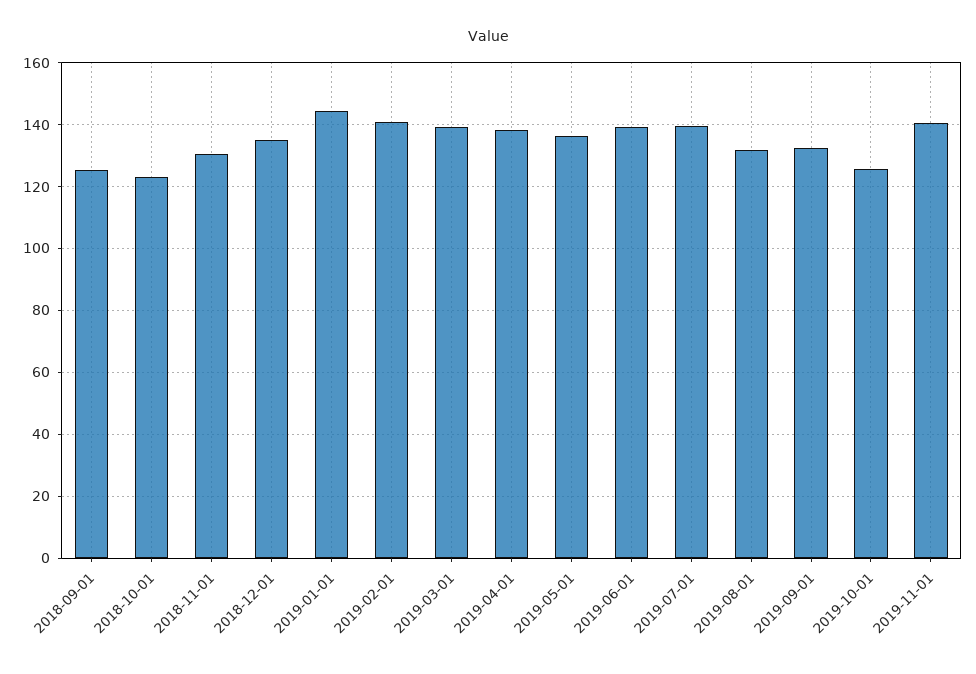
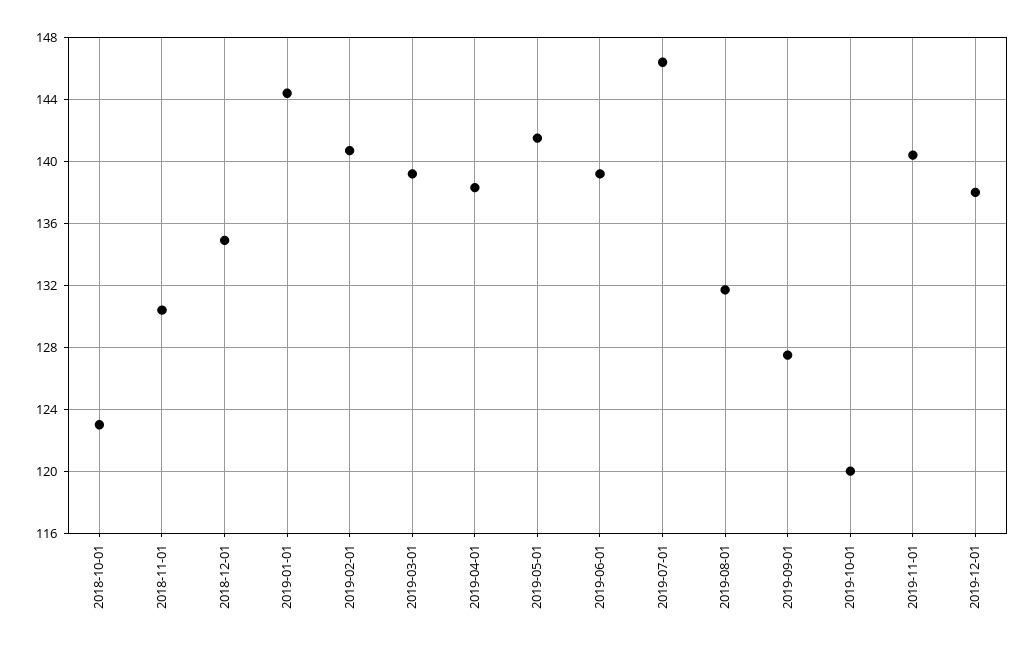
2018-09-01: 126 -> none
2019-05-01: 136 -> 141.5
2019-07-01: 140 -> 146.5
2019-09-01: 132 -> 127.5
2019-10-01: 126 -> 120
2019-12-01: none -> 138

